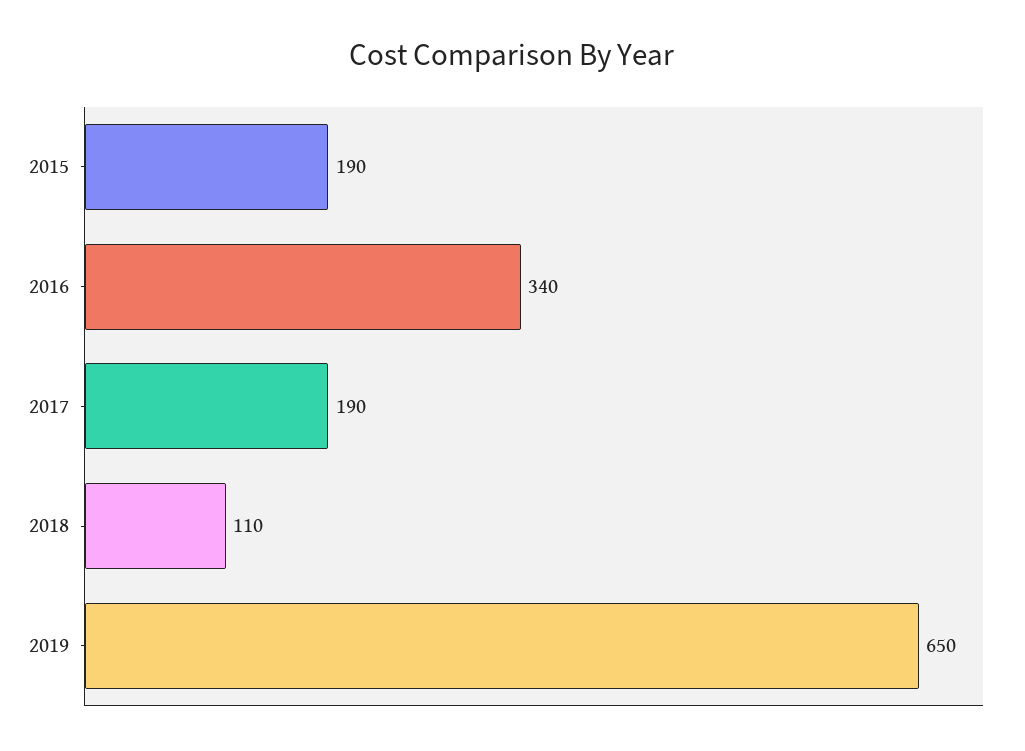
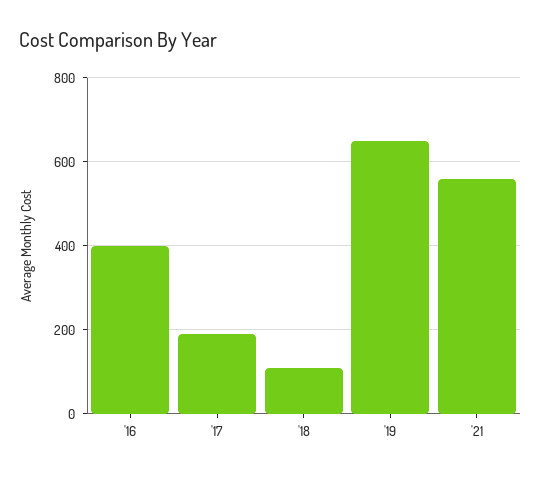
2015: 190 -> none
2016: 340 -> 400
'21: none -> 560

